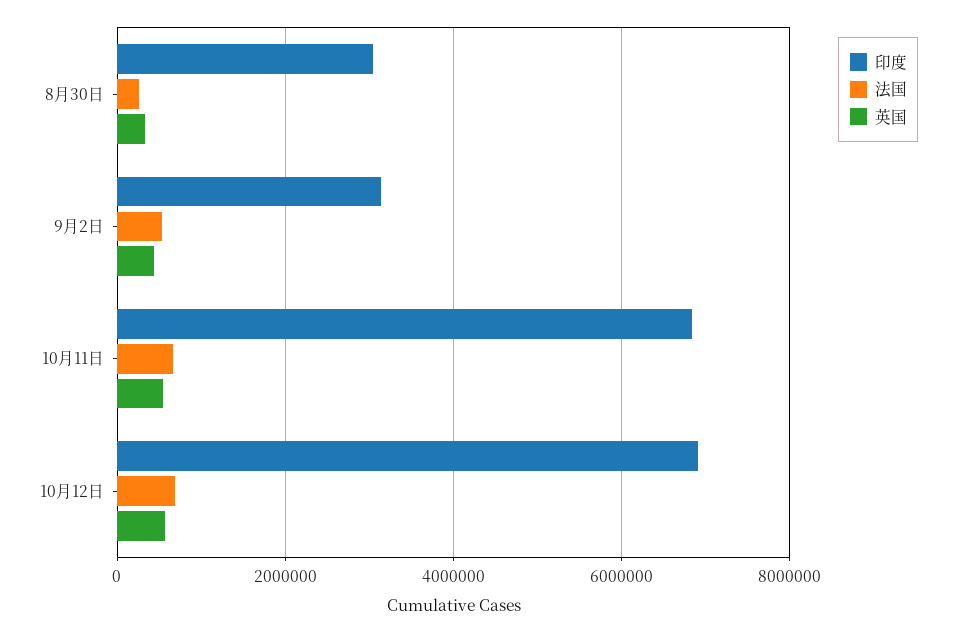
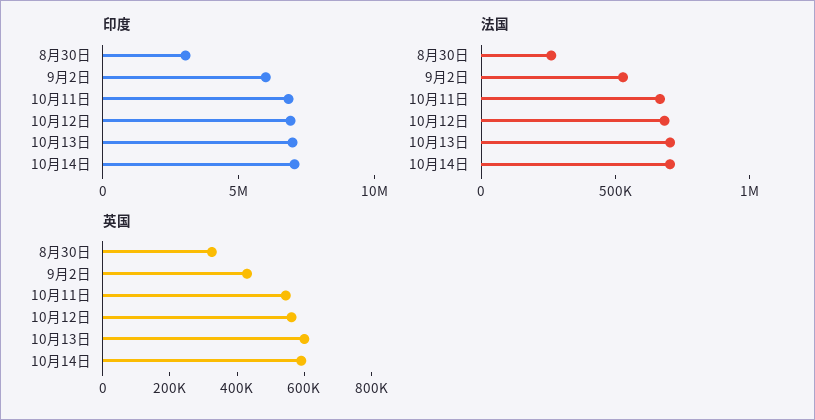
印度, 9月2日: 3200000 -> 6000000
印度, 10月13日: none -> 7000000
印度, 10月14日: none -> 7000000
法国, 10月13日: none -> 700000
法国, 10月14日: none -> 700000
英国, 10月13日: none -> 600000
英国, 10月14日: none -> 600000

